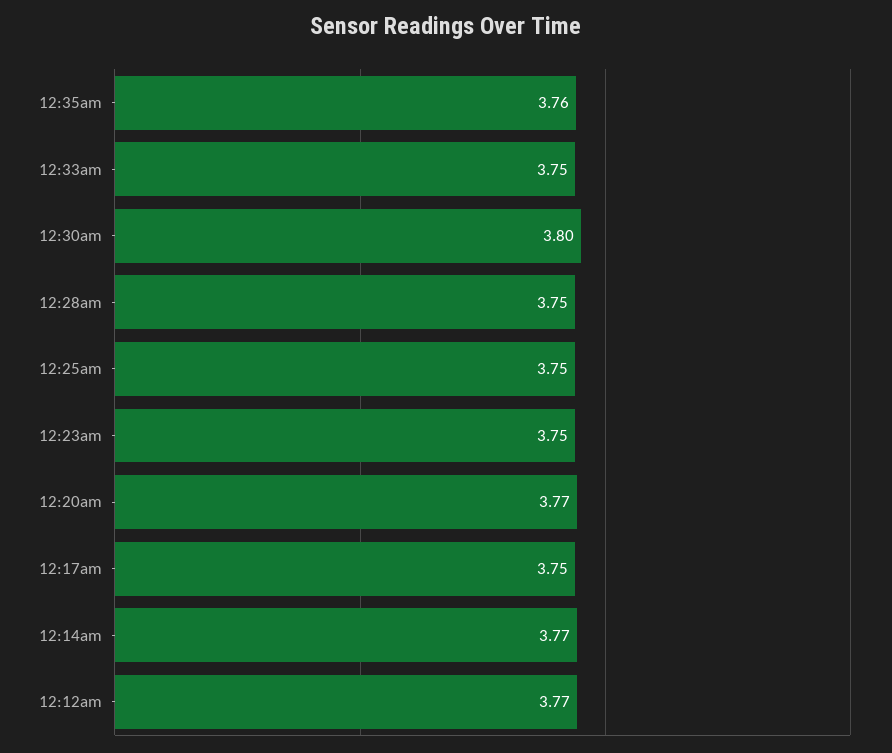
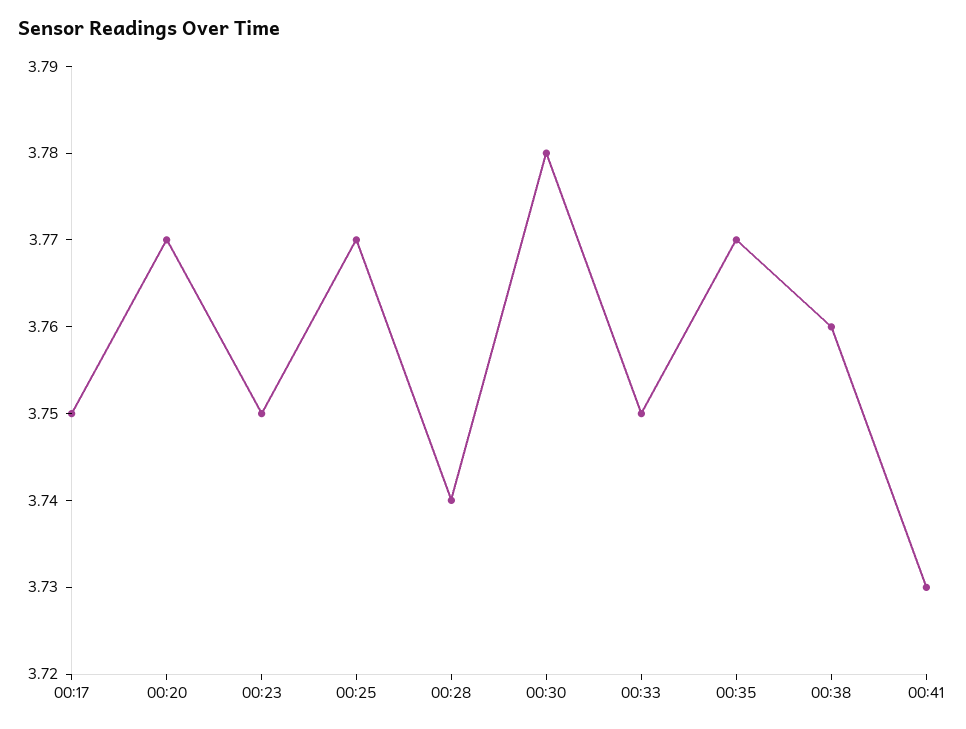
12:35am: 3.76 -> 3.77
12:30am: 3.8 -> 3.78
12:28am: 3.75 -> 3.74
12:25am: 3.75 -> 3.77
12:14am: 3.77 -> none
12:12am: 3.77 -> none
00:38: none -> 3.76
00:41: none -> 3.73

